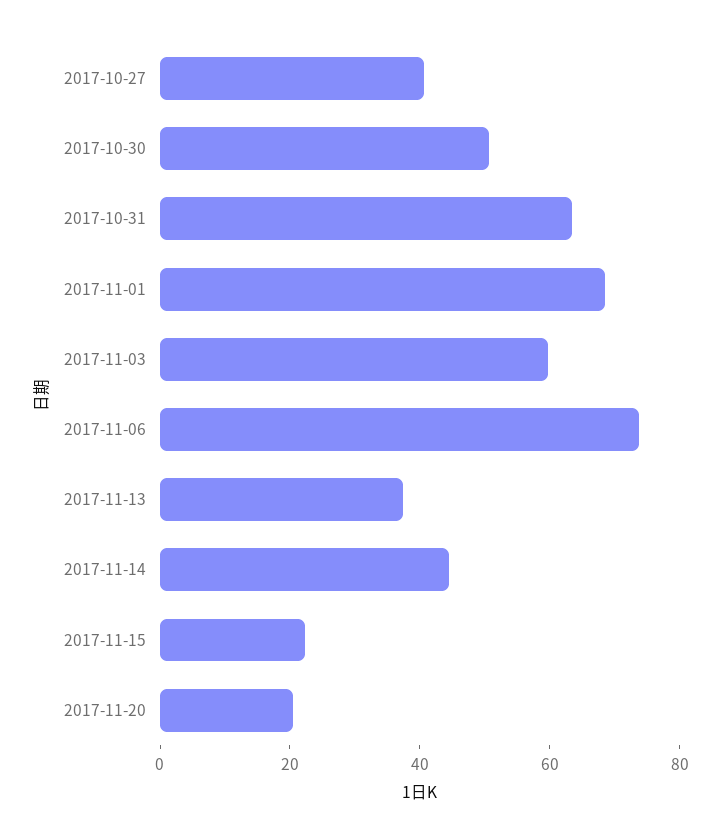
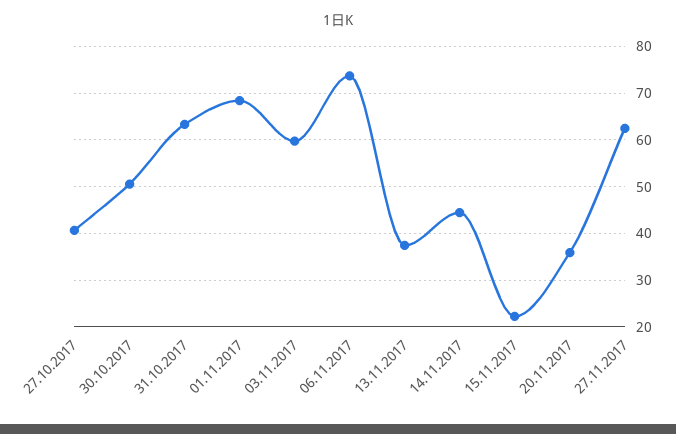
2017-11-20: 20 -> 36
27.11.2017: none -> 62

